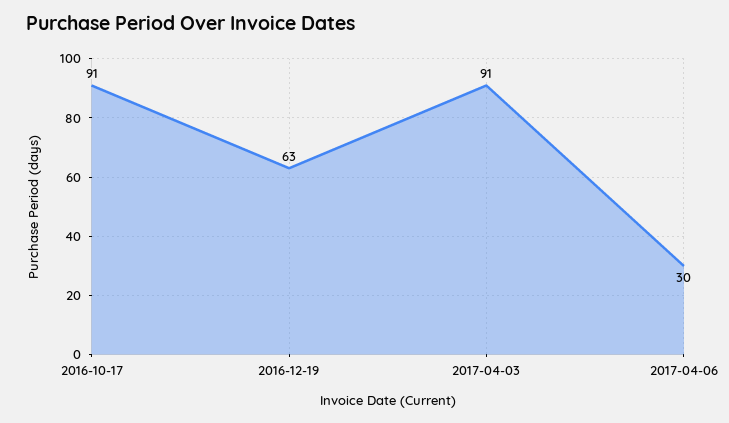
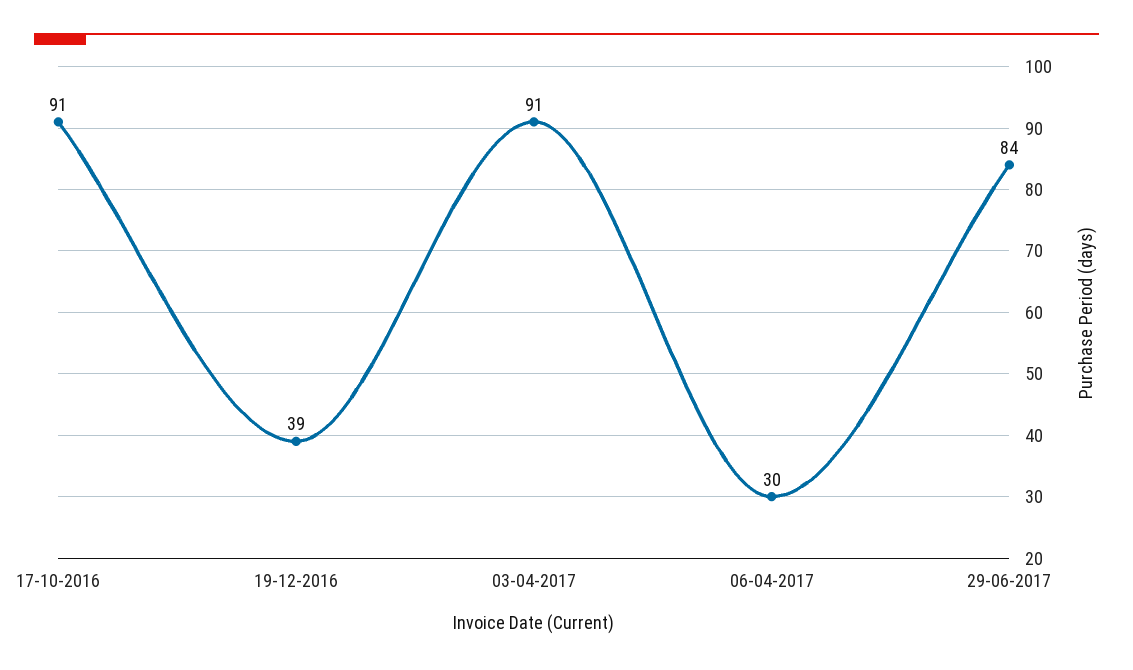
2016-12-19: 63 -> 39
29-06-2017: none -> 84

